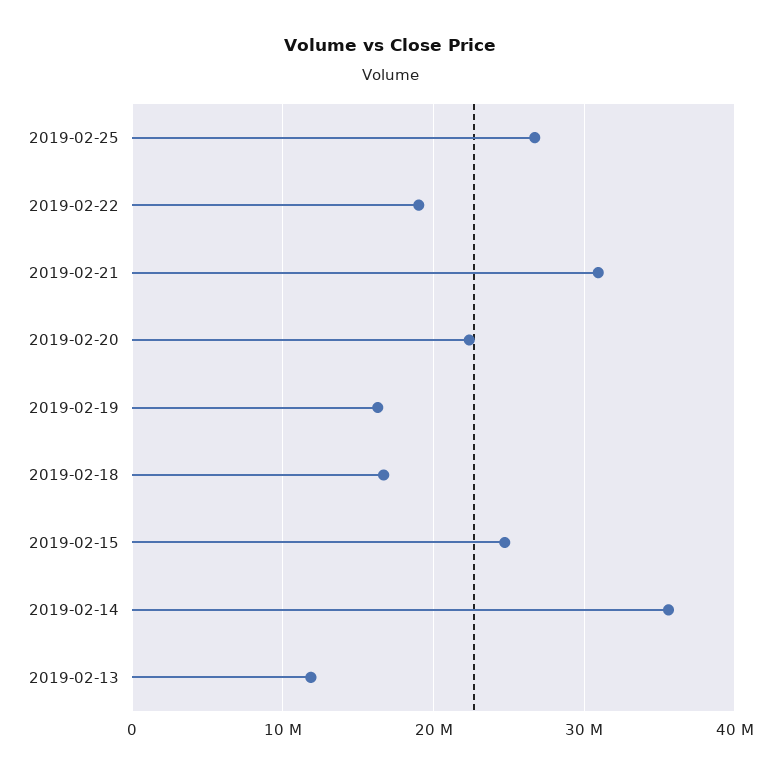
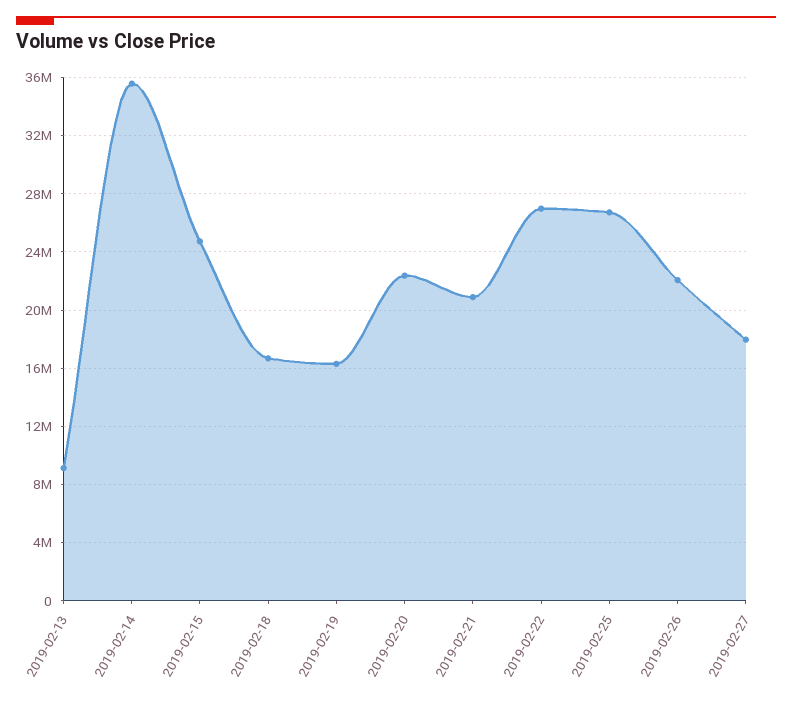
2019-02-22: 19000000 -> 27000000
2019-02-21: 31000000 -> 21000000
2019-02-13: 12000000 -> 9000000
2019-02-26: none -> 22000000
2019-02-27: none -> 18000000

